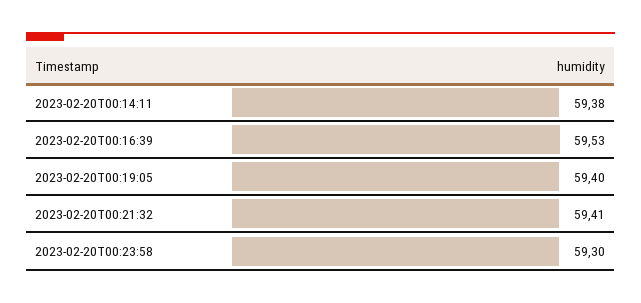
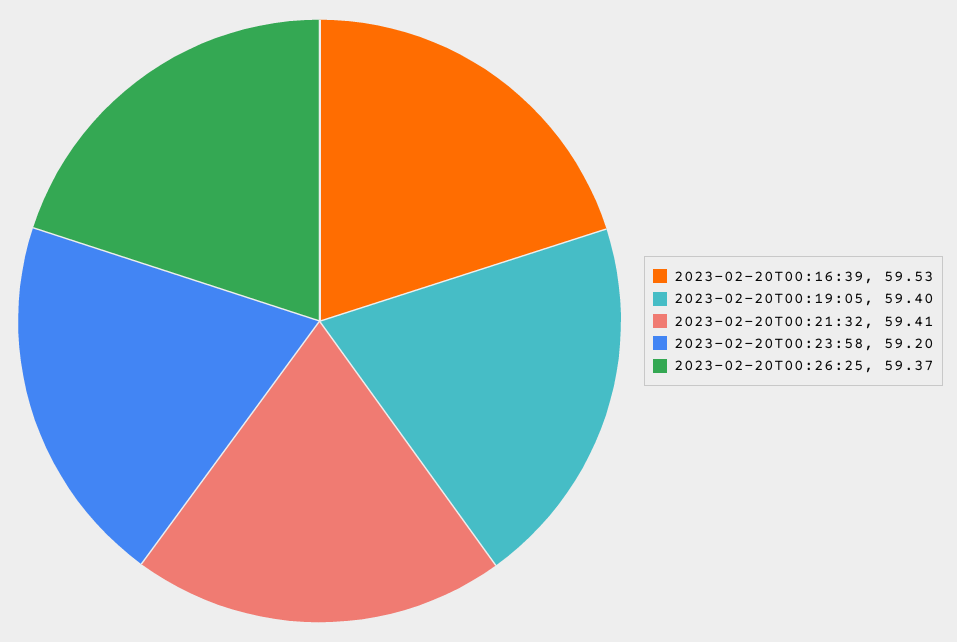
2023-02-20T00:14:11: 59.38 -> none
2023-02-20T00:23:58: 59.3 -> 59.2
2023-02-20T00:26:25: none -> 59.37

